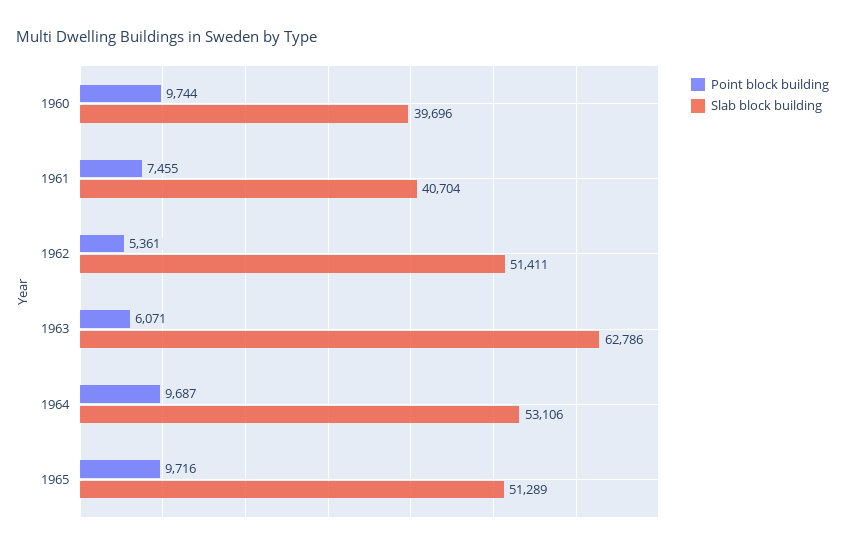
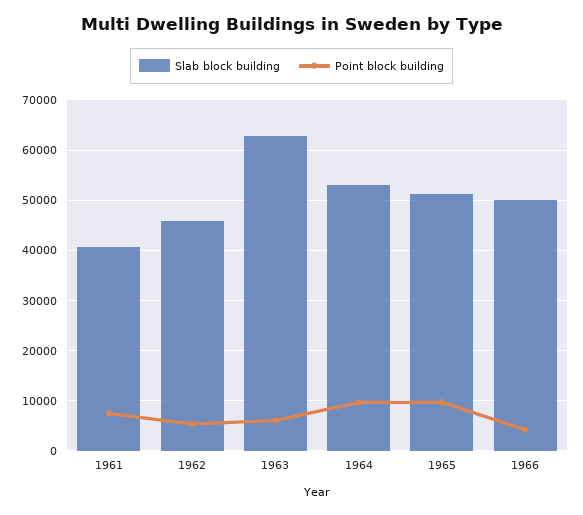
Point block building, 1960: 9744 -> none
Slab block building, 1960: 39696 -> none
Slab block building, 1962: 51411 -> 46000
Slab block building, 1966: none -> 50000
Point block building, 1966: none -> 4000

